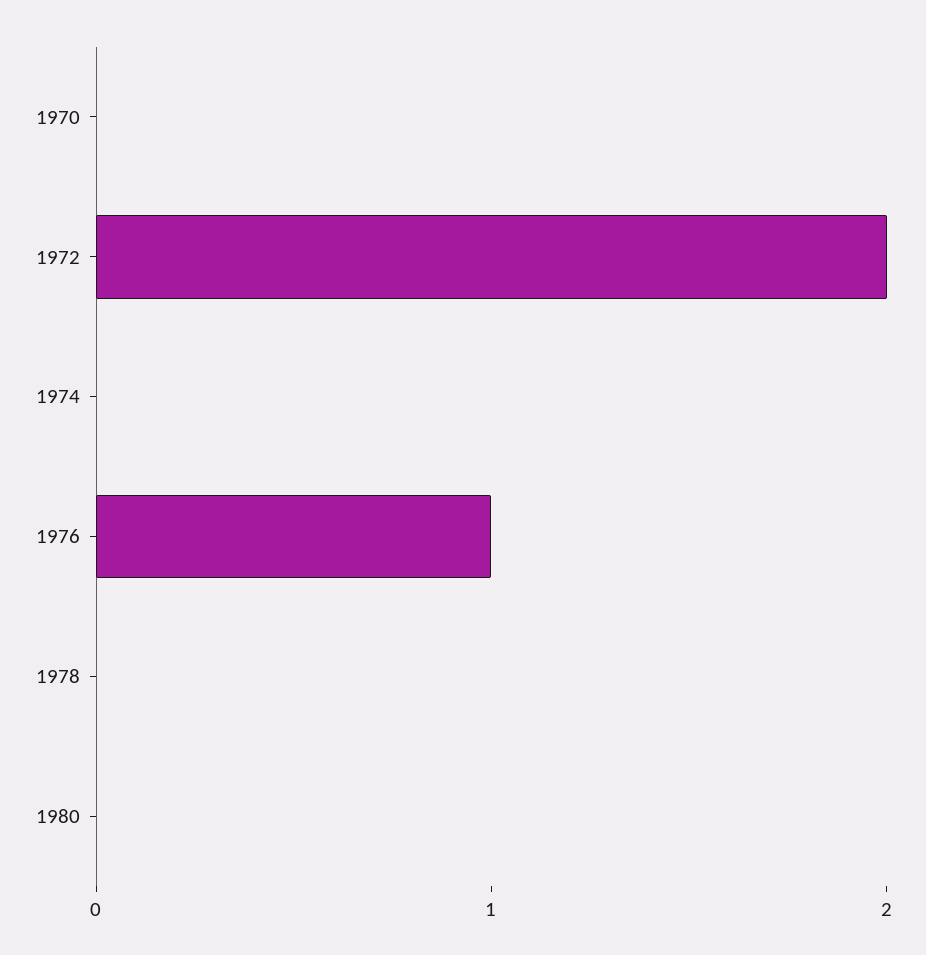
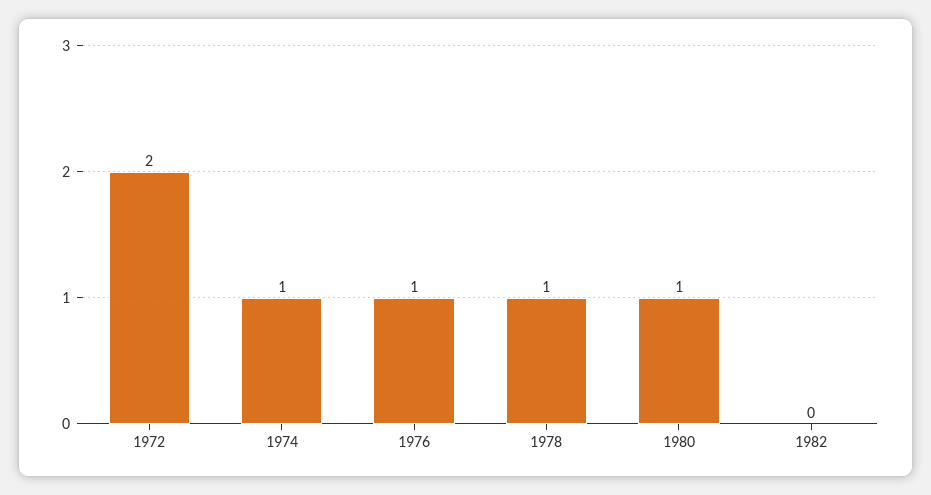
1970: 0 -> none
1974: 0 -> 1
1978: 0 -> 1
1980: 0 -> 1
1982: none -> 0

